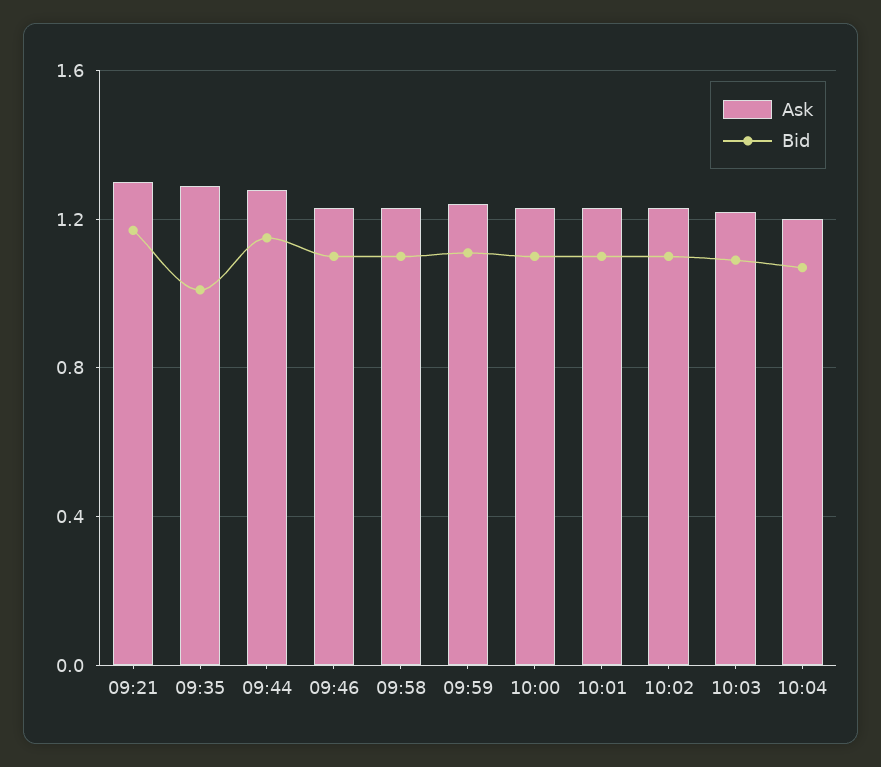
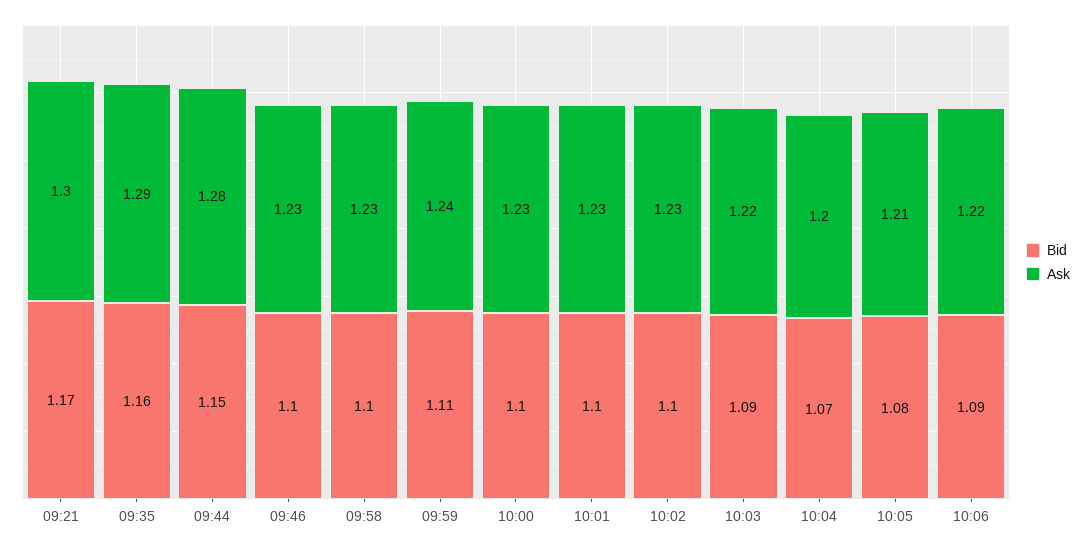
Bid, 09:35: 1 -> 1.16
Bid, 10:05: none -> 1.08
Ask, 10:05: none -> 1.21
Bid, 10:06: none -> 1.09
Ask, 10:06: none -> 1.22

